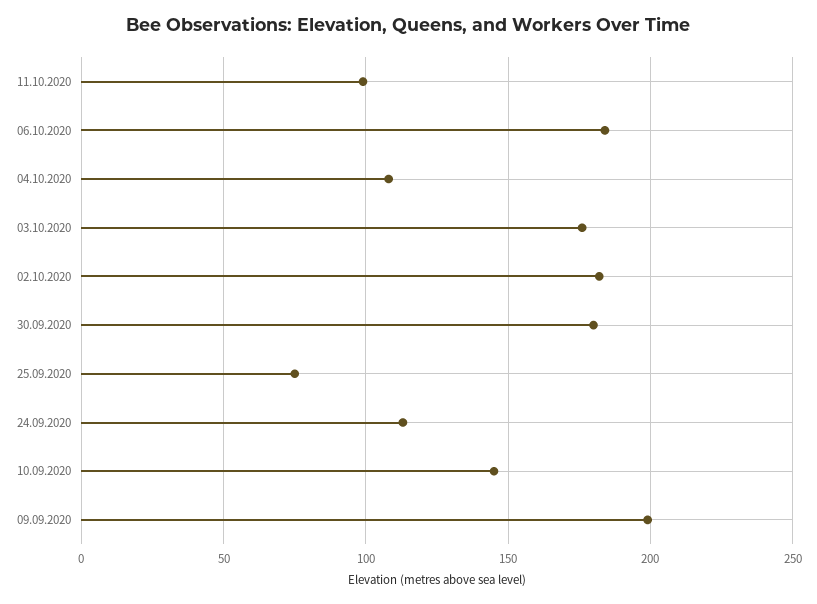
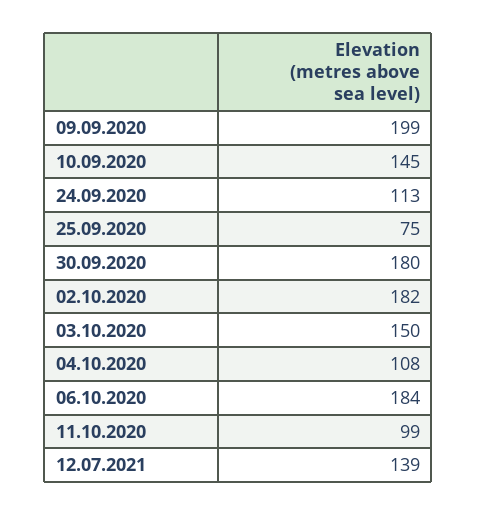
03.10.2020: 175 -> 150
12.07.2021: none -> 139

